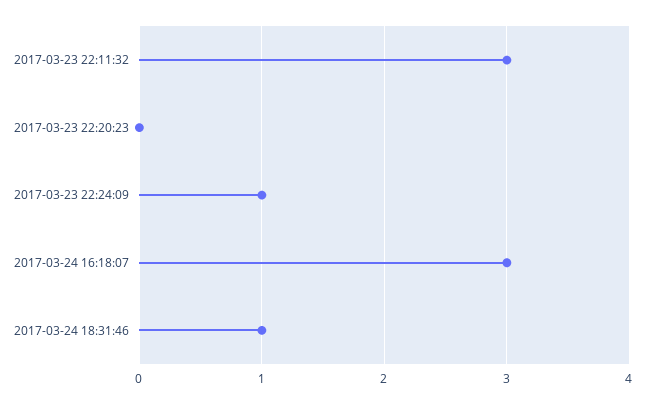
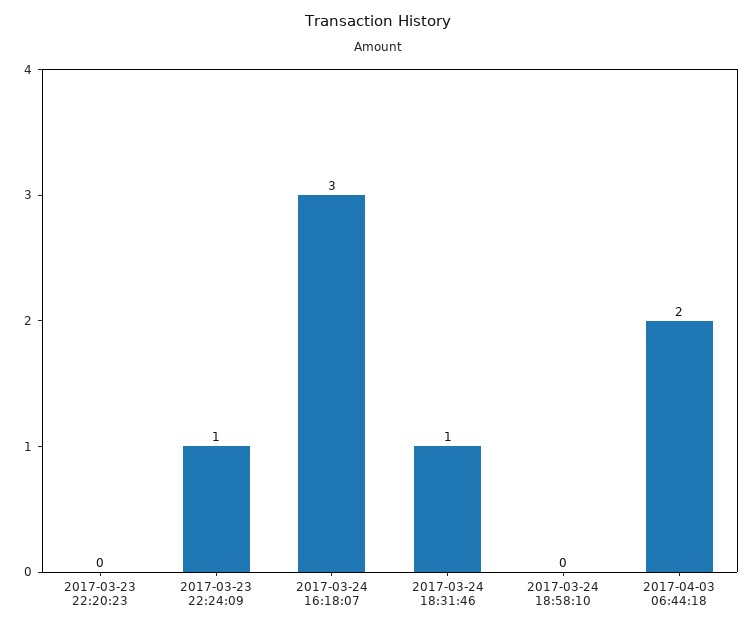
2017-03-23 22:11:32: 3 -> none
2017-03-24 18:58:10: none -> 0
2017-04-03 06:44:18: none -> 2

